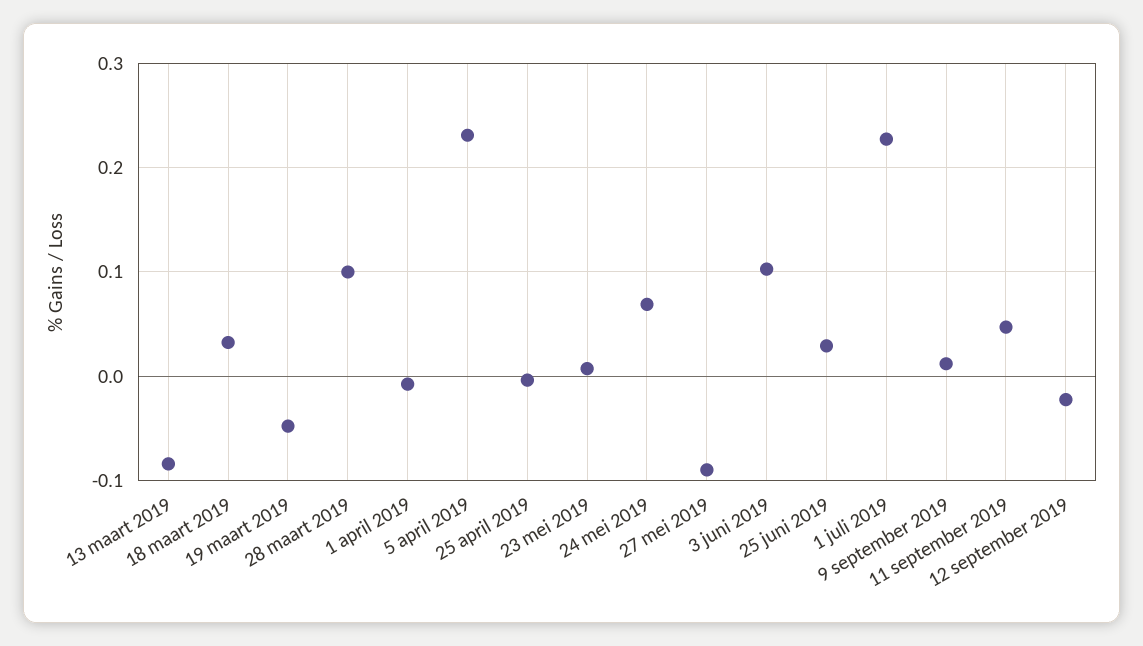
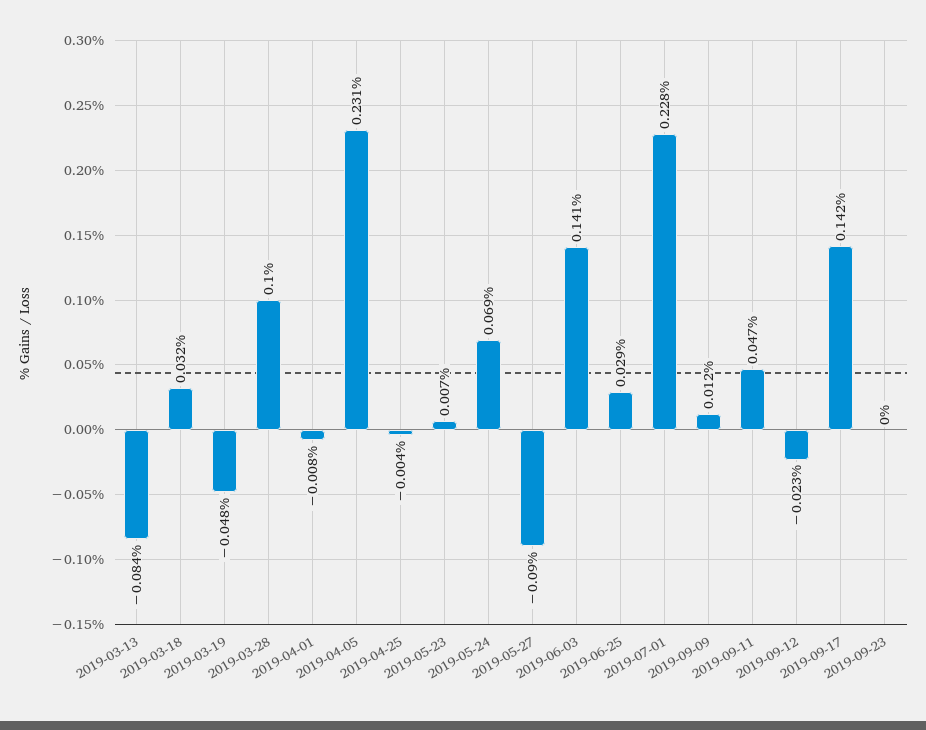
3 juni 2019: 0.1 -> 0.141
2019-09-17: none -> 0.142
2019-09-23: none -> 0

